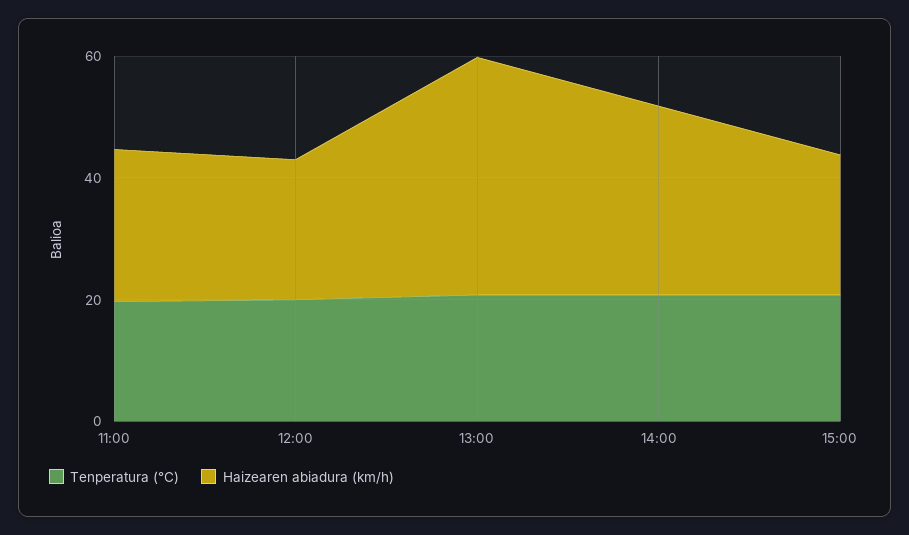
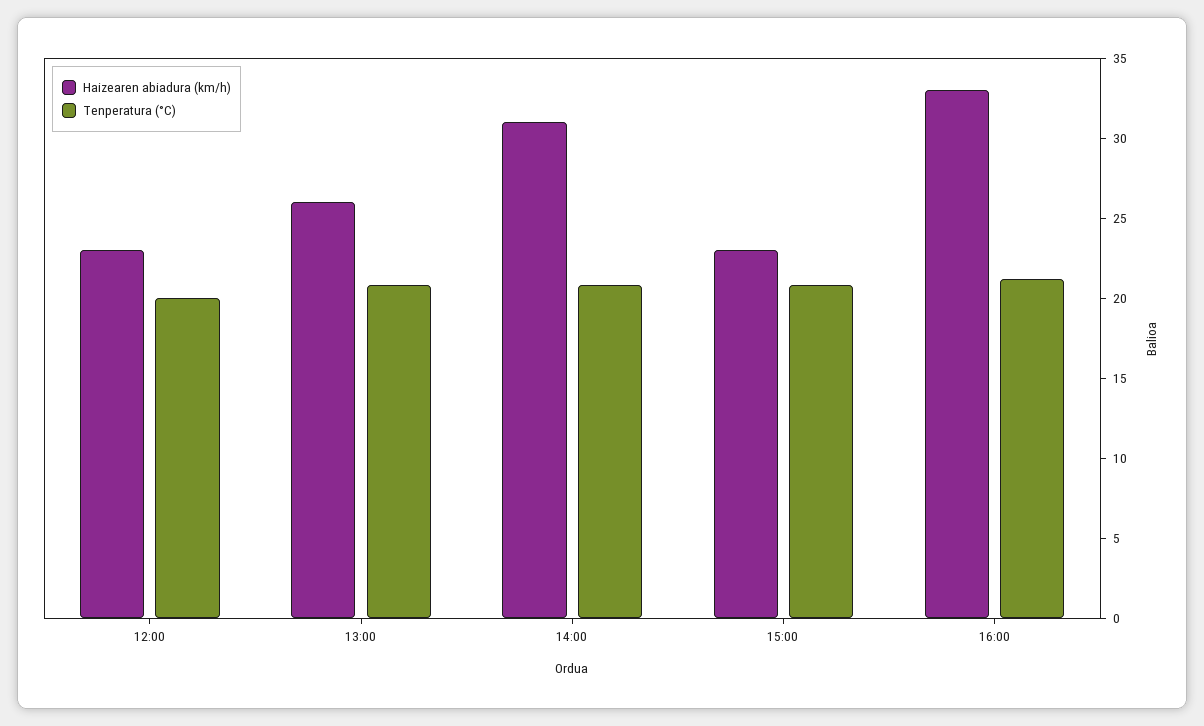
Tenperatura (°C), 11:00: 20 -> none
Haizearen abiadura (km/h), 11:00: 25 -> none
Haizearen abiadura (km/h), 13:00: 40 -> 26
Haizearen abiadura (km/h), 16:00: none -> 33
Tenperatura (°C), 16:00: none -> 21

